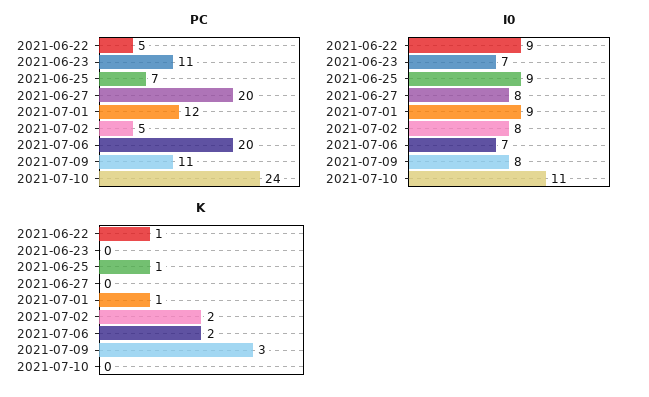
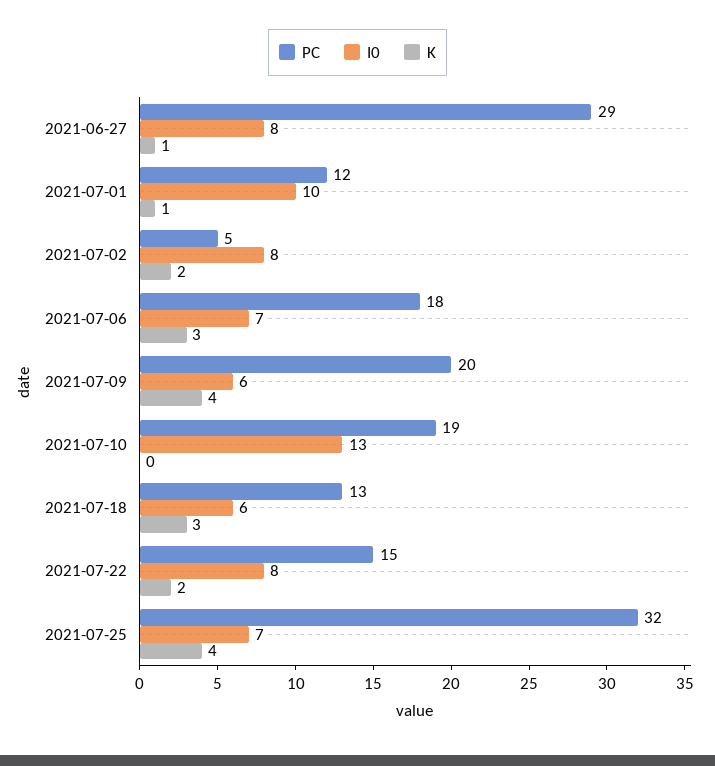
PC, 2021-06-22: 5 -> none
PC, 2021-06-23: 11 -> none
PC, 2021-06-25: 7 -> none
PC, 2021-06-27: 20 -> 29
PC, 2021-07-06: 20 -> 18
PC, 2021-07-09: 11 -> 20
PC, 2021-07-10: 24 -> 19
I0, 2021-06-22: 9 -> none
I0, 2021-06-23: 7 -> none
I0, 2021-06-25: 9 -> none
I0, 2021-07-01: 9 -> 10
I0, 2021-07-09: 8 -> 6
I0, 2021-07-10: 11 -> 13
K, 2021-06-22: 1 -> none
K, 2021-06-23: 0 -> none
K, 2021-06-25: 1 -> none
K, 2021-06-27: 0 -> 1
K, 2021-07-06: 2 -> 3
K, 2021-07-09: 3 -> 4
PC, 2021-07-18: none -> 13
I0, 2021-07-18: none -> 6
K, 2021-07-18: none -> 3
PC, 2021-07-22: none -> 15
I0, 2021-07-22: none -> 8
K, 2021-07-22: none -> 2
PC, 2021-07-25: none -> 32
I0, 2021-07-25: none -> 7
K, 2021-07-25: none -> 4

